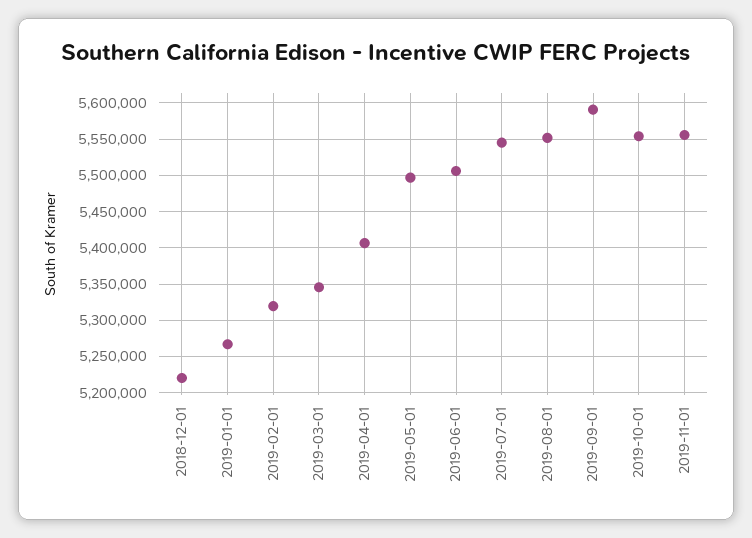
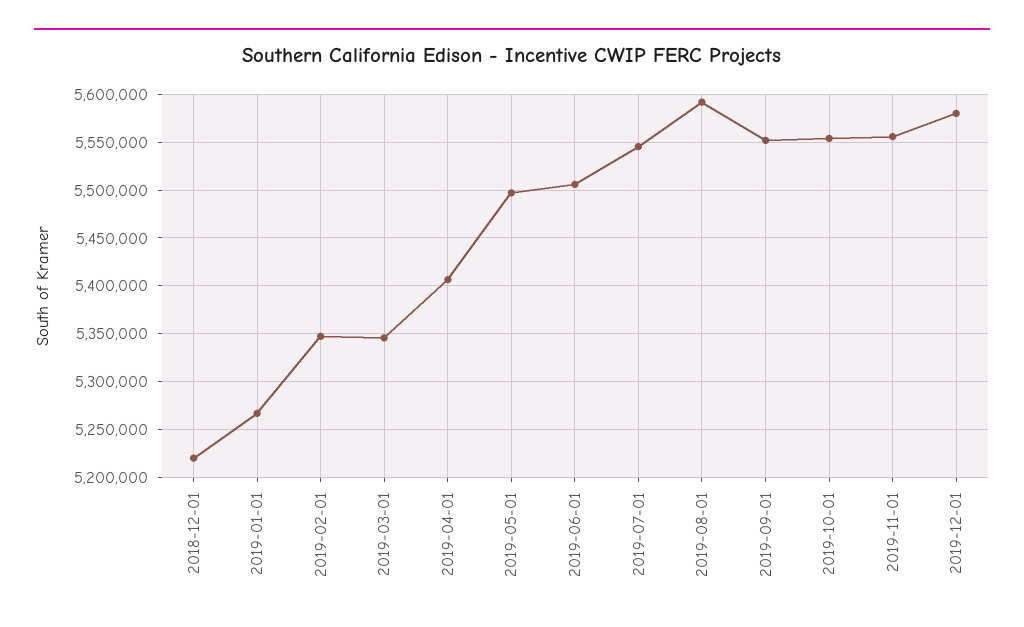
2019-02-01: 5320000 -> 5350000
2019-08-01: 5550000 -> 5590000
2019-09-01: 5590000 -> 5550000
2019-12-01: none -> 5580000

